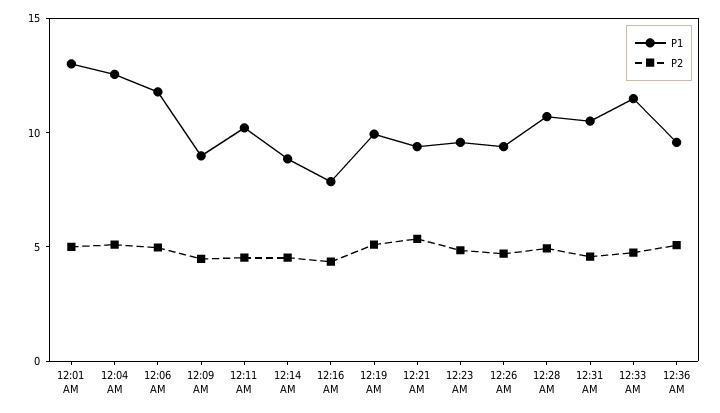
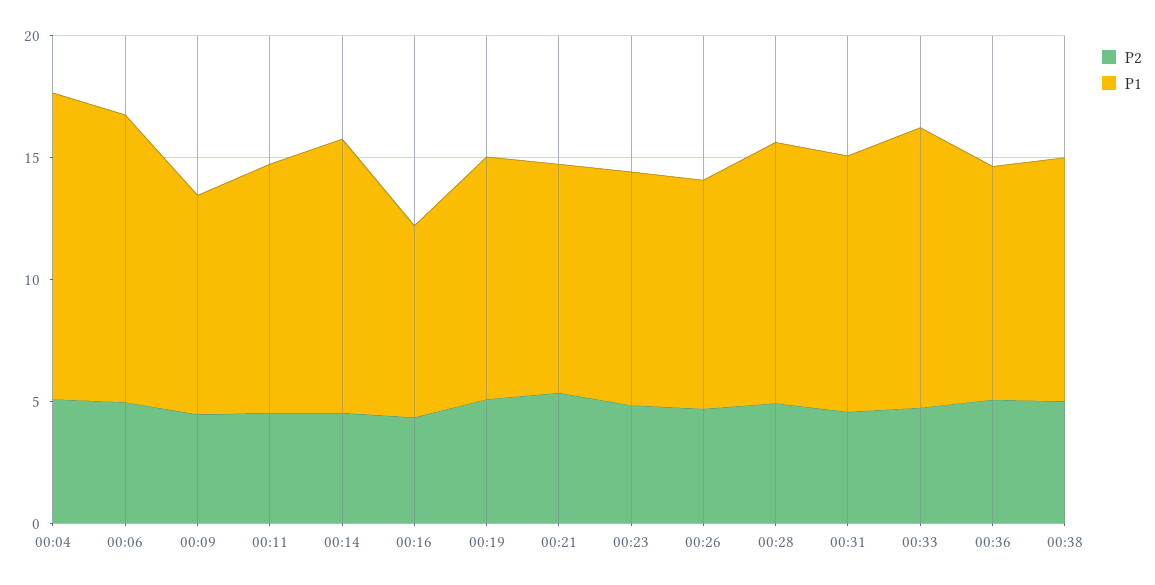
P1, 12:01 AM: 13 -> none
P2, 12:01 AM: 5 -> none
P1, 12:14 AM: 9 -> 11
P2, 00:38: none -> 5
P1, 00:38: none -> 10

